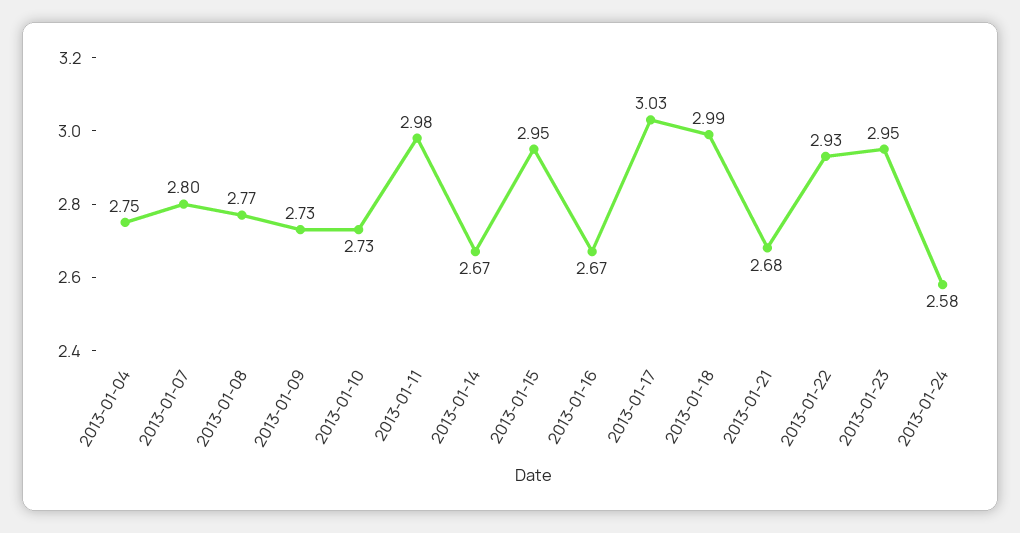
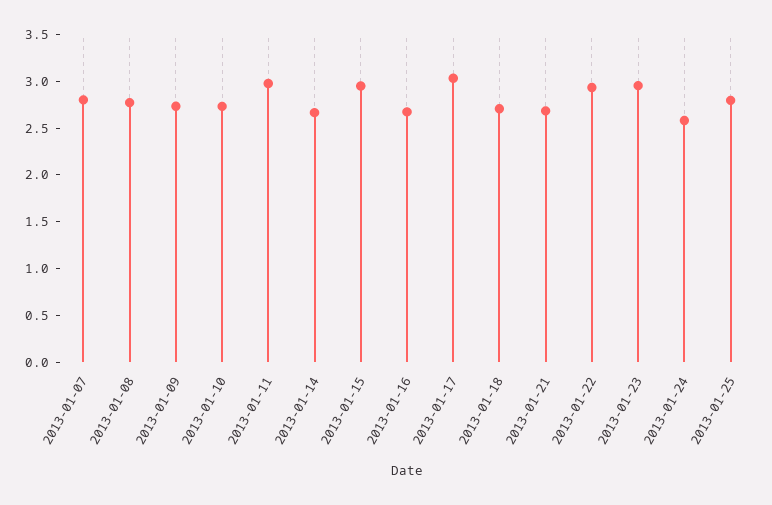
2013-01-04: 2.75 -> none
2013-01-18: 2.99 -> 2.7
2013-01-25: none -> 2.8

